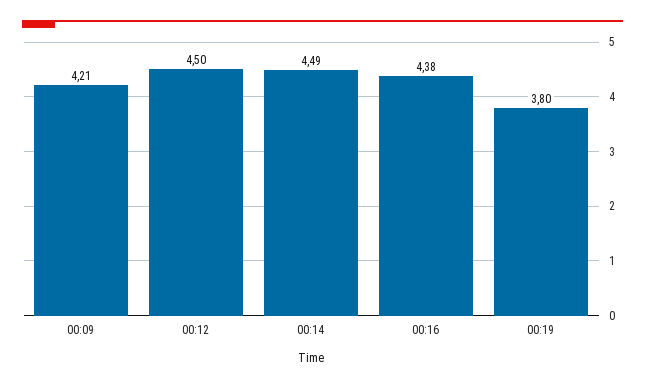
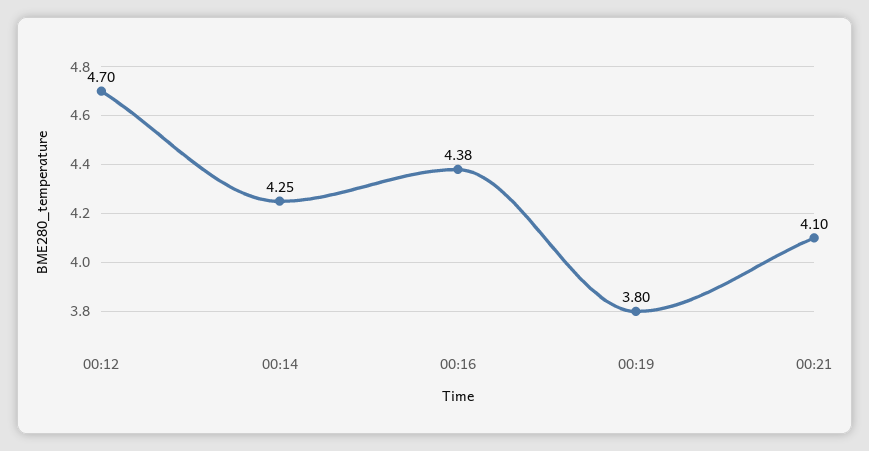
00:09: 4.21 -> none
00:12: 4.5 -> 4.7
00:14: 4.49 -> 4.25
00:21: none -> 4.1

